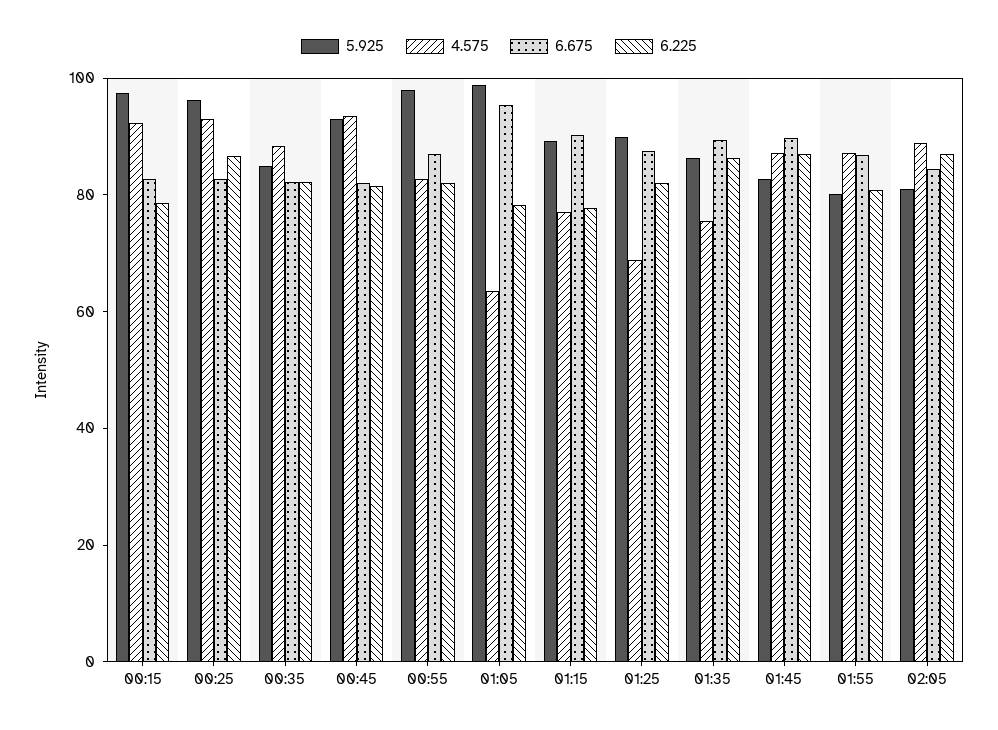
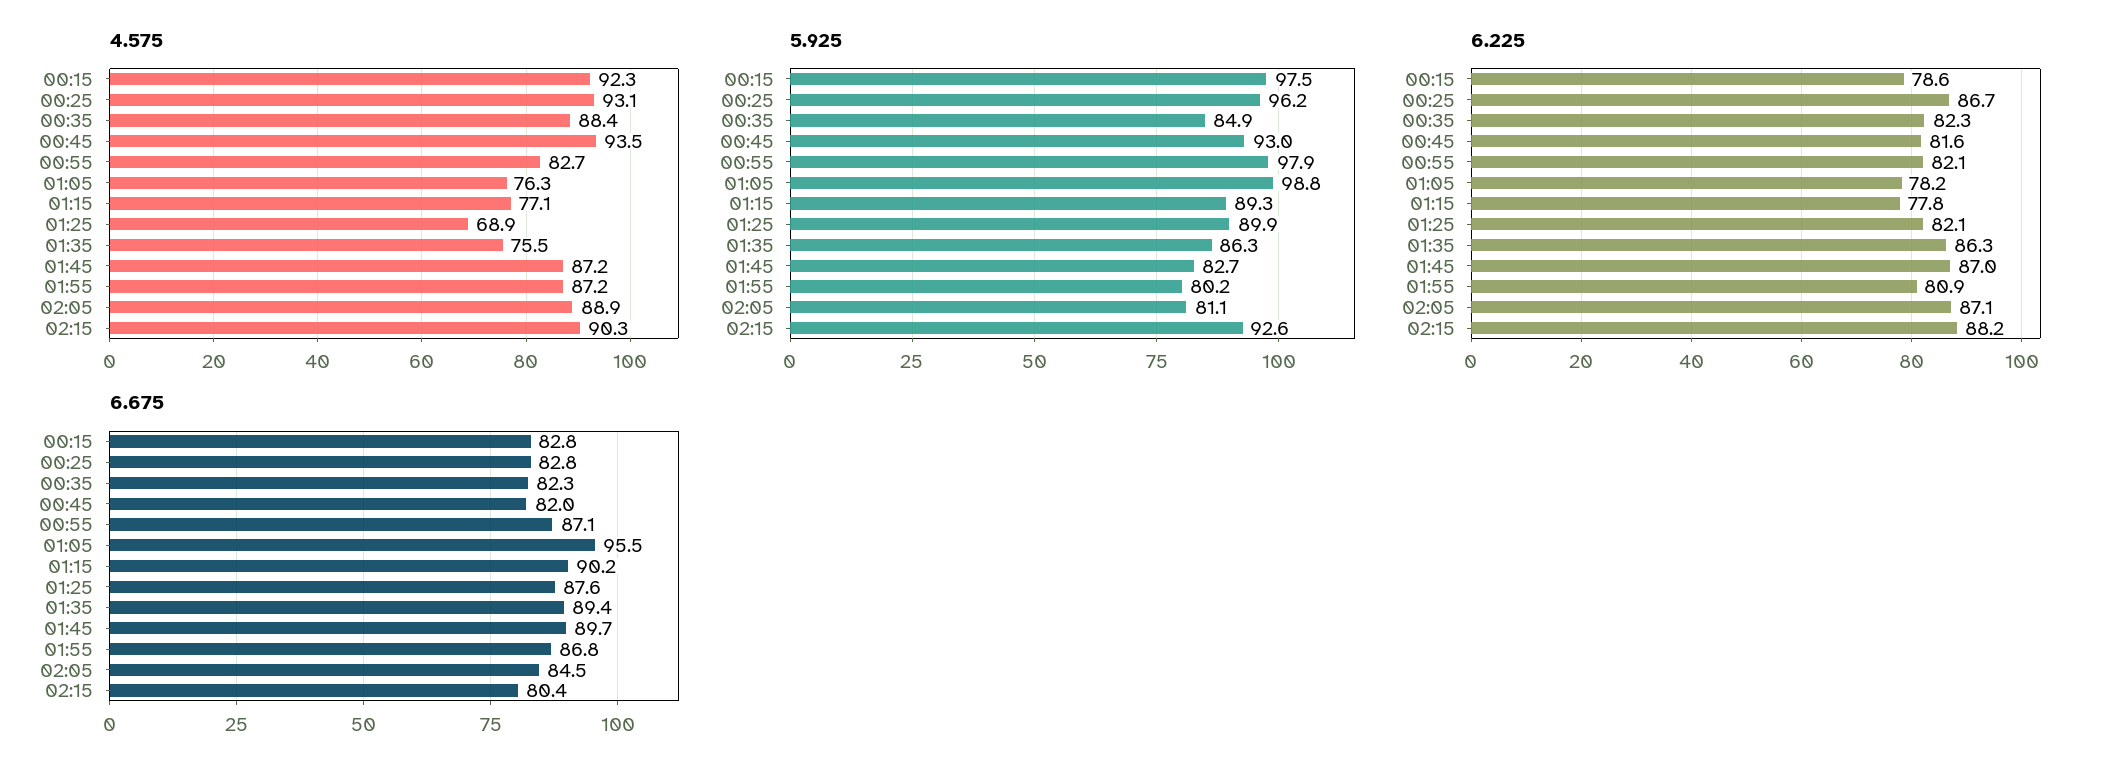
4.575, 01:05: 65 -> 76.3
4.575, 02:15: none -> 90.3
5.925, 02:15: none -> 92.6
6.225, 02:15: none -> 88.2
6.675, 02:15: none -> 80.4

